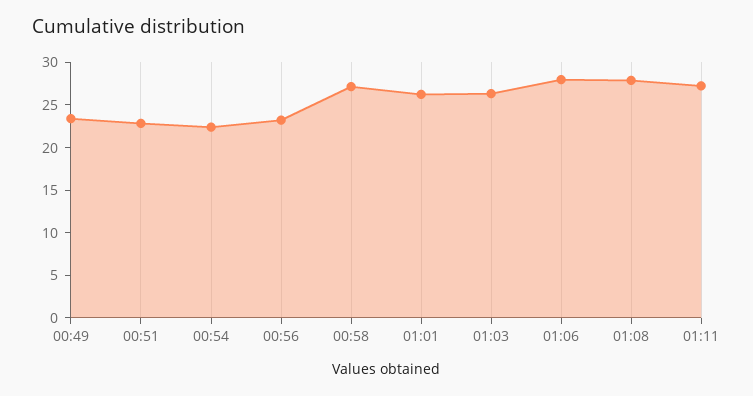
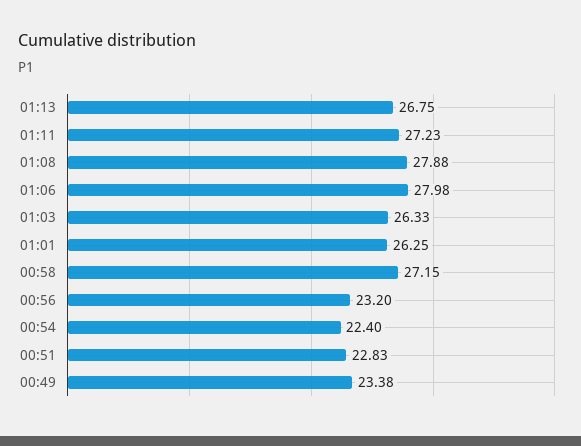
01:13: none -> 26.75

